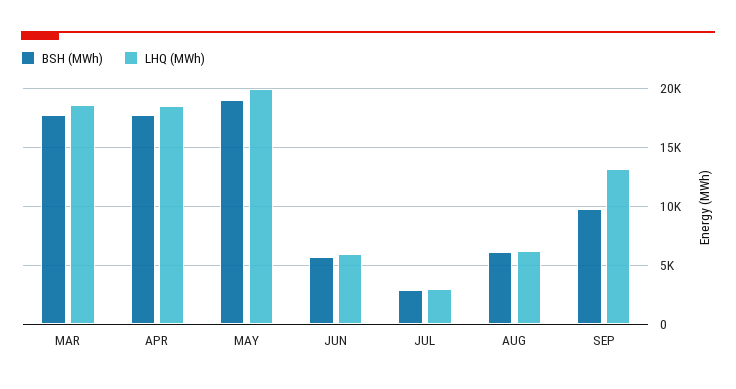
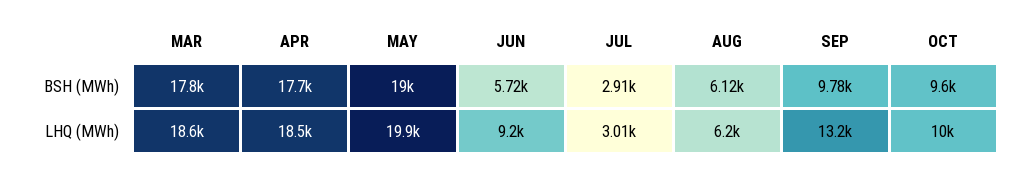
LHQ (MWh), JUN: 6000 -> 9200
BSH (MWh), OCT: none -> 9600
LHQ (MWh), OCT: none -> 10000

